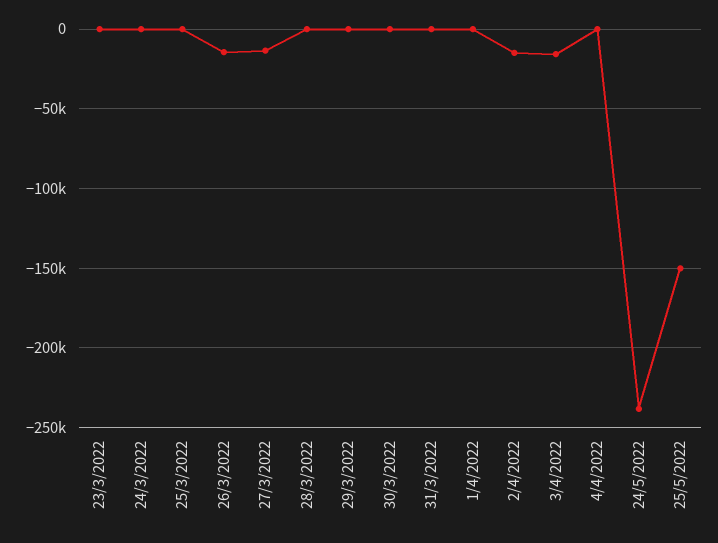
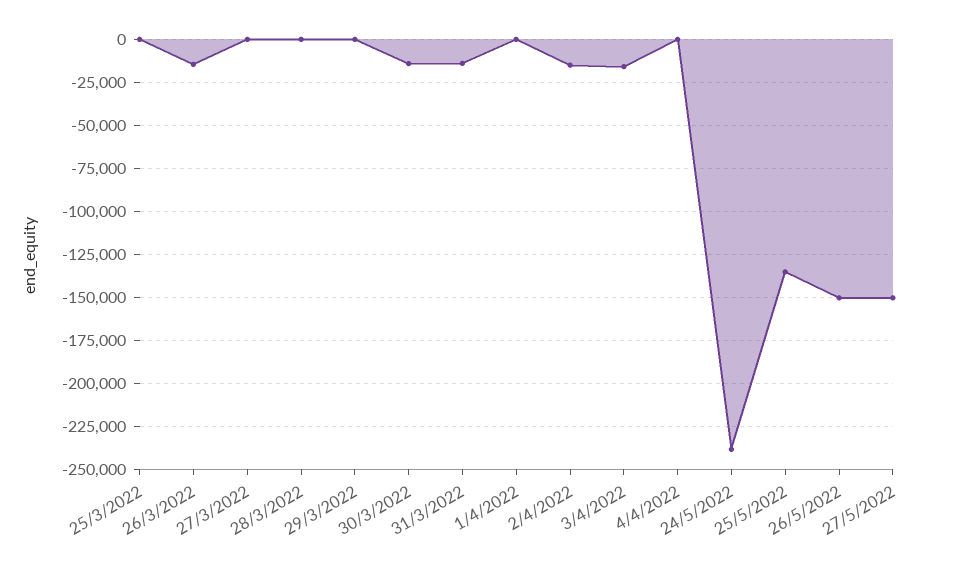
23/3/2022: 0 -> none
24/3/2022: 0 -> none
27/3/2022: -15000 -> 0
30/3/2022: 0 -> -15000
31/3/2022: 0 -> -15000
25/5/2022: -150000 -> -135000
26/5/2022: none -> -150000
27/5/2022: none -> -150000

